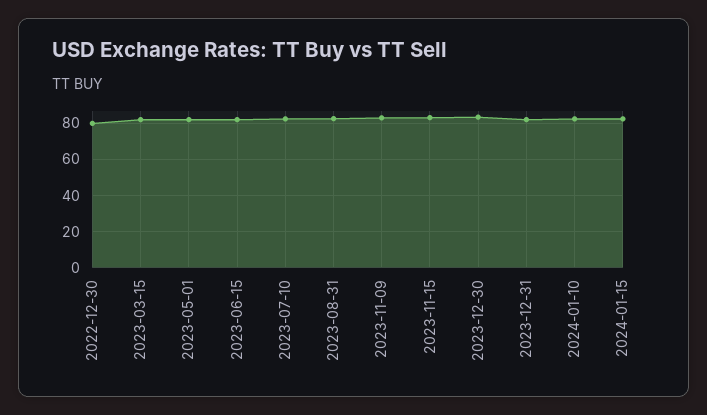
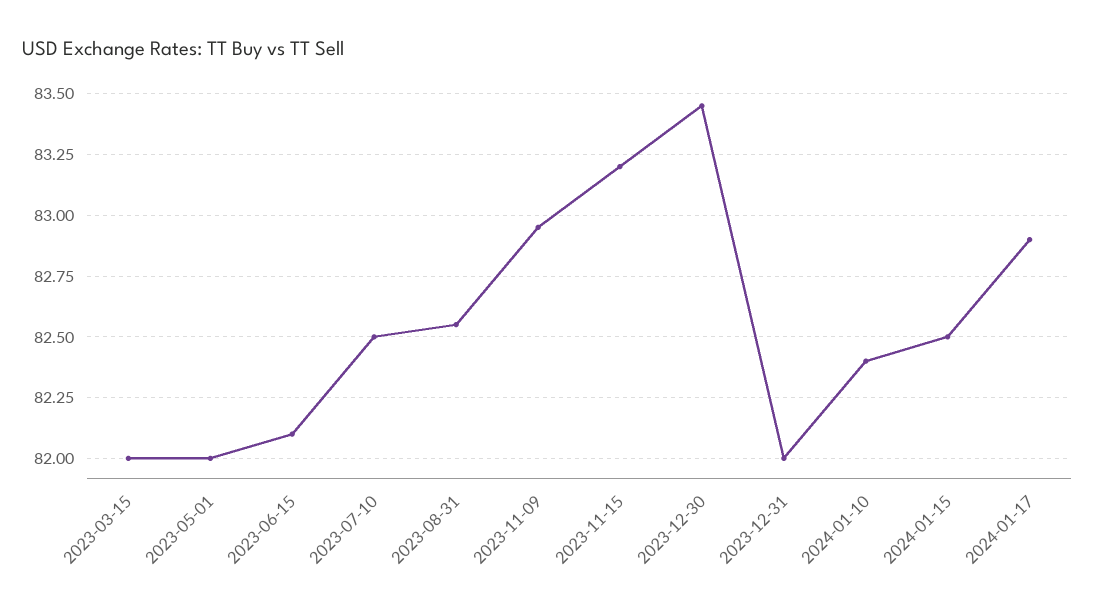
2022-12-30: 80 -> none
2024-01-17: none -> 82.9

